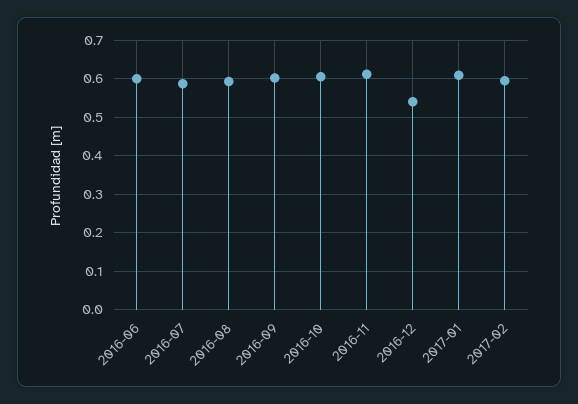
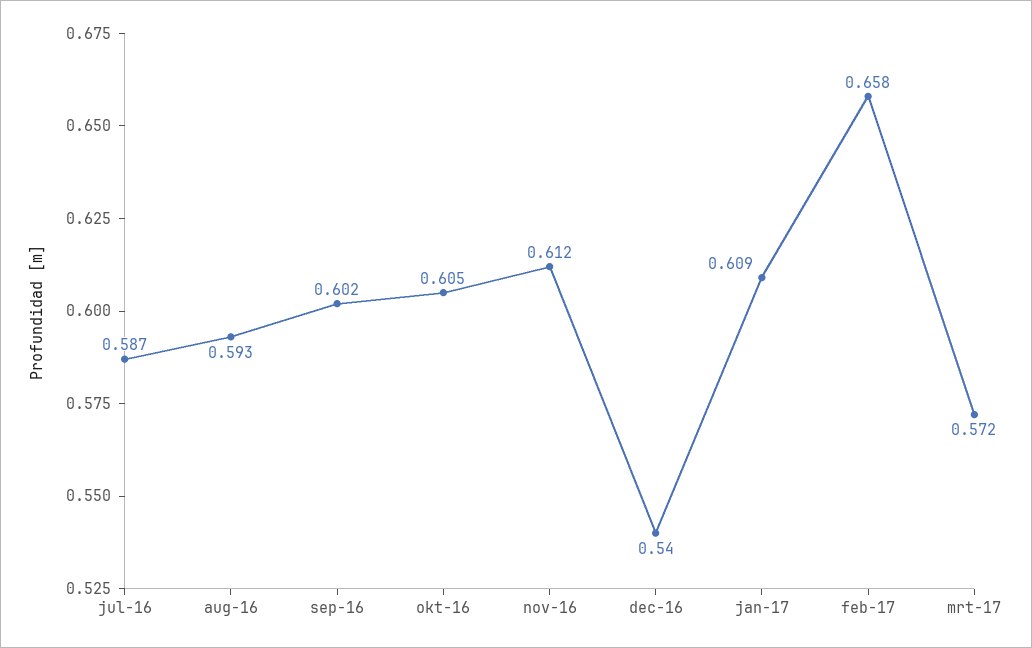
2016-06: 0.6 -> none
2017-02: 0.6 -> 0.658
mrt-17: none -> 0.572

